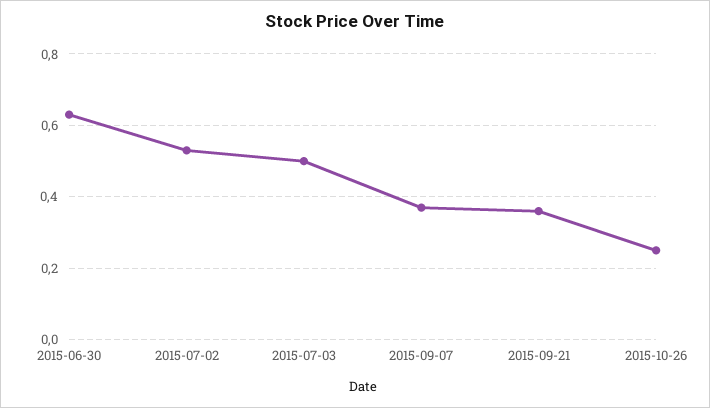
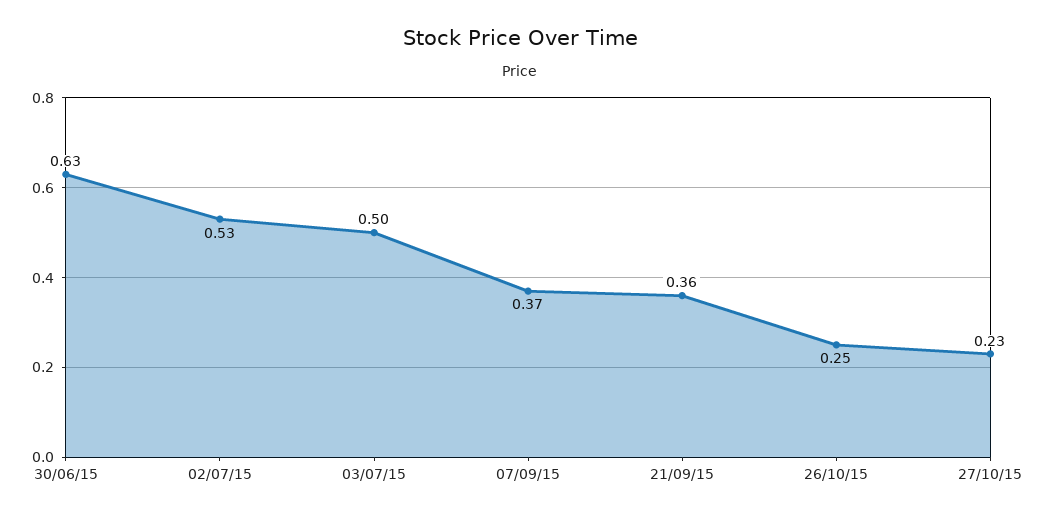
27/10/15: none -> 0.23

